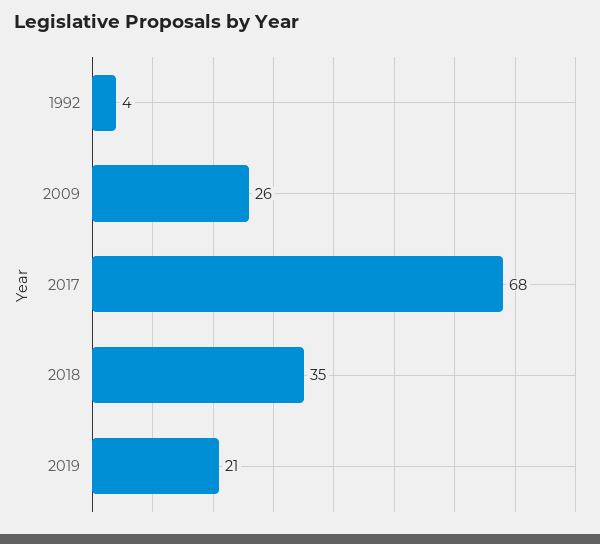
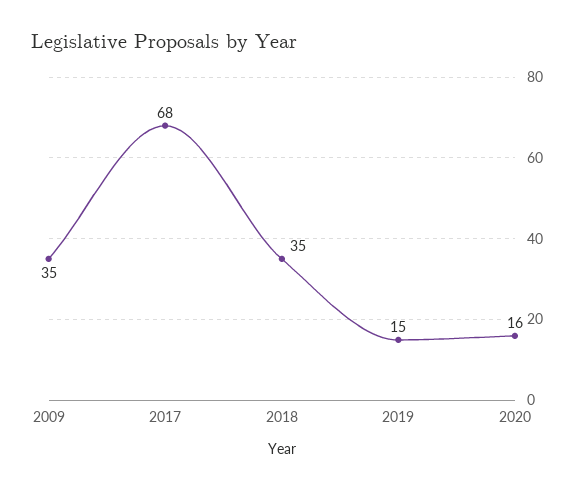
1992: 4 -> none
2009: 26 -> 35
2019: 21 -> 15
2020: none -> 16

